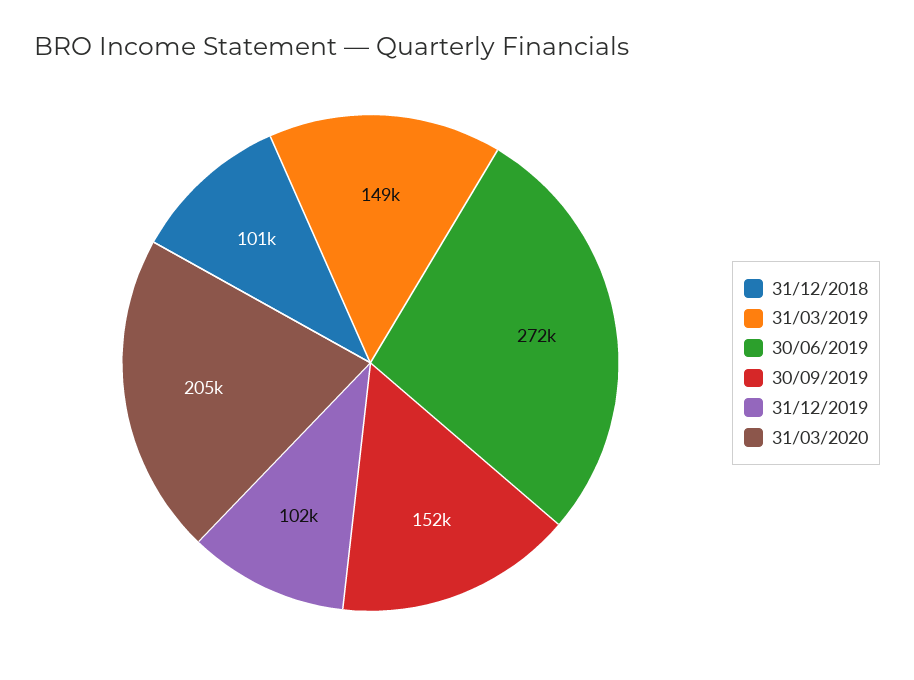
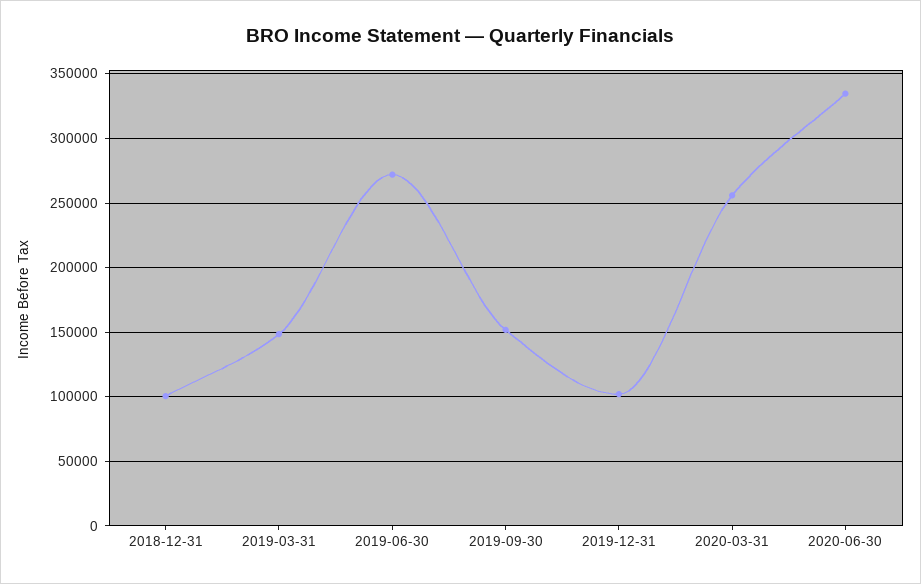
31/03/2020: 205000 -> 255000
2020-06-30: none -> 335000

